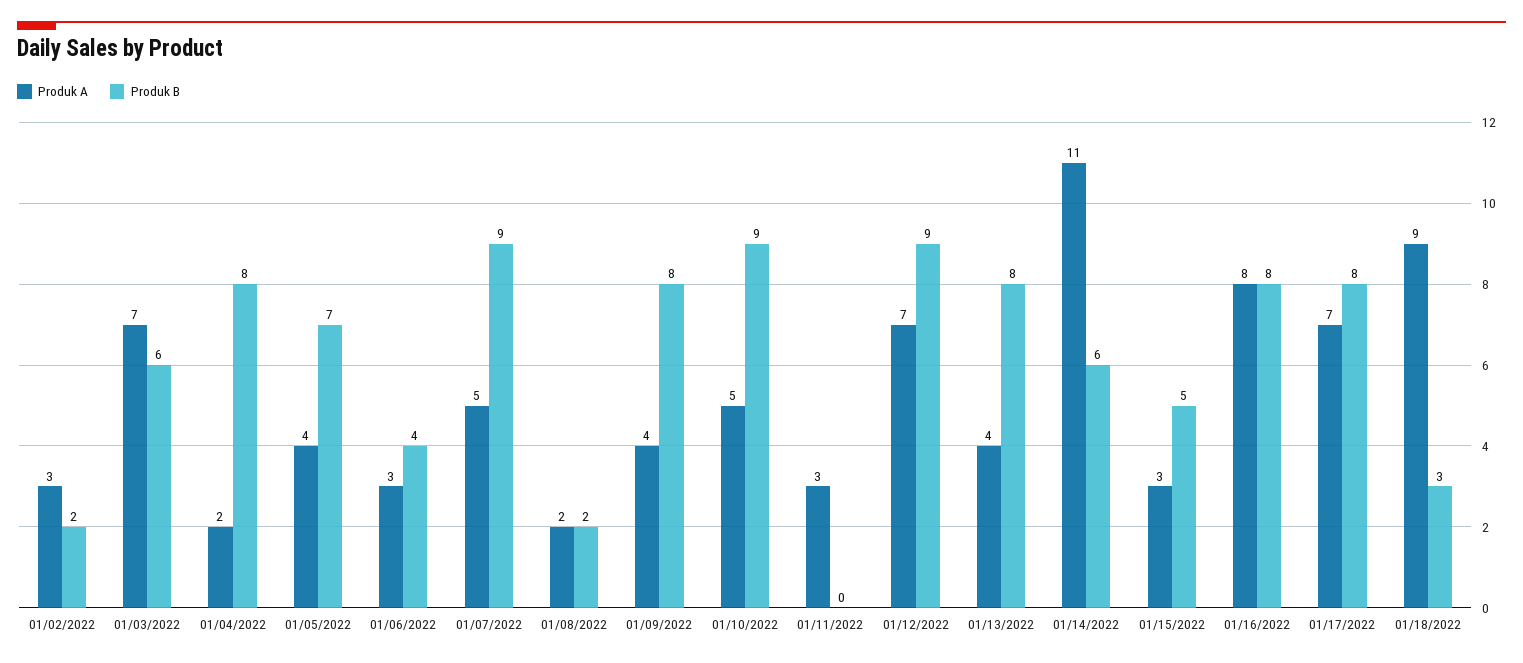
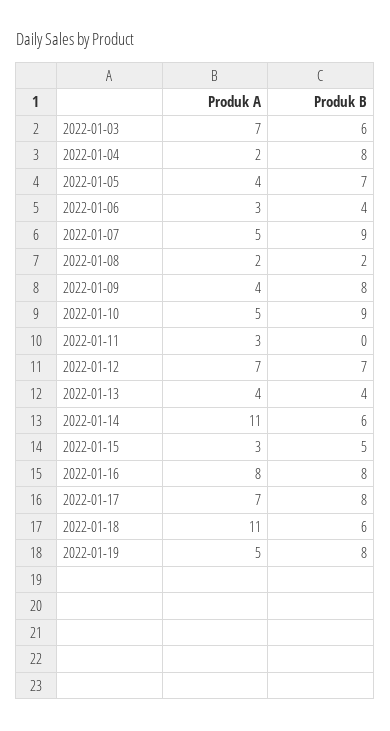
Produk A, 01/02/2022: 3 -> none
Produk B, 01/02/2022: 2 -> none
Produk B, 01/12/2022: 9 -> 7
Produk B, 01/13/2022: 8 -> 4
Produk A, 01/18/2022: 9 -> 11
Produk B, 01/18/2022: 3 -> 6
Produk A, 2022-01-19: none -> 5
Produk B, 2022-01-19: none -> 8

